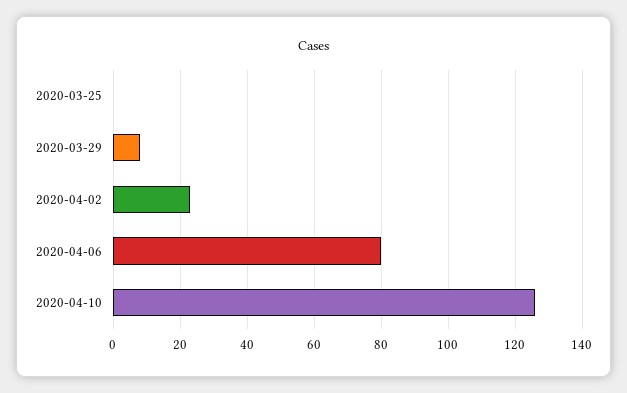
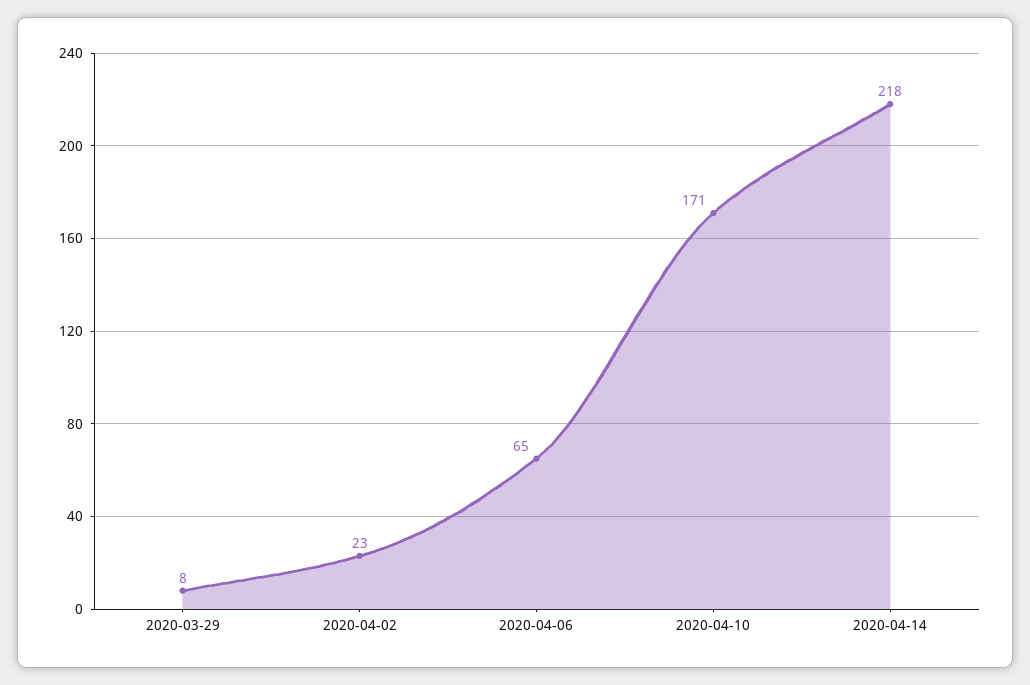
2020-03-25: 0 -> none
2020-04-06: 80 -> 65
2020-04-10: 125 -> 171
2020-04-14: none -> 218

